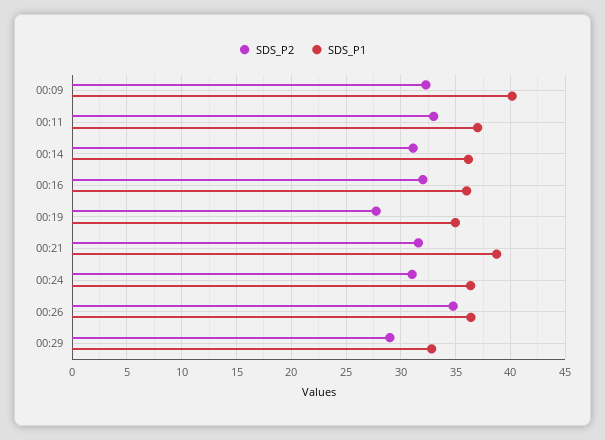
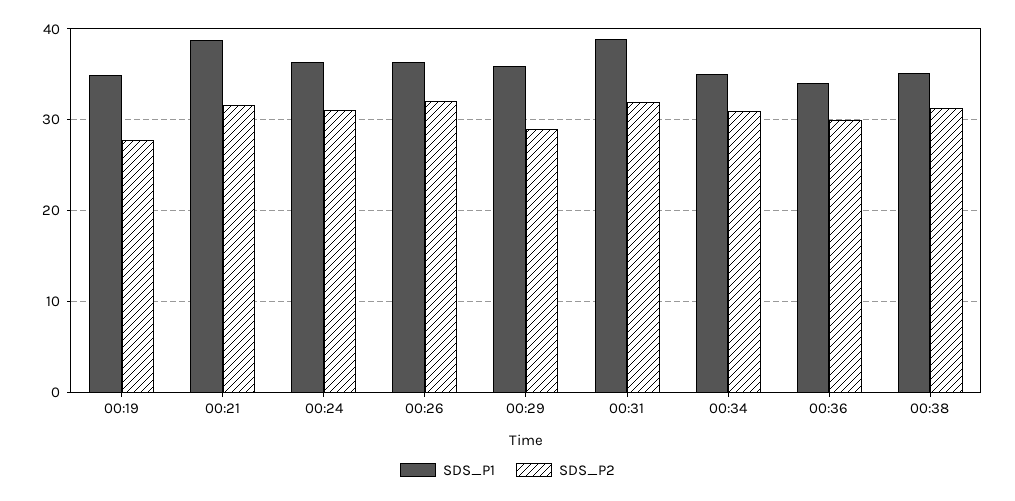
SDS_P2, 00:09: 32 -> none
SDS_P1, 00:09: 40 -> none
SDS_P2, 00:11: 33 -> none
SDS_P1, 00:11: 37 -> none
SDS_P2, 00:14: 31 -> none
SDS_P1, 00:14: 36 -> none
SDS_P2, 00:16: 32 -> none
SDS_P1, 00:16: 36 -> none
SDS_P2, 00:26: 35 -> 32
SDS_P1, 00:29: 33 -> 36
SDS_P1, 00:31: none -> 39
SDS_P2, 00:31: none -> 32
SDS_P1, 00:34: none -> 35
SDS_P2, 00:34: none -> 31
SDS_P1, 00:36: none -> 34
SDS_P2, 00:36: none -> 30
SDS_P1, 00:38: none -> 35
SDS_P2, 00:38: none -> 31

